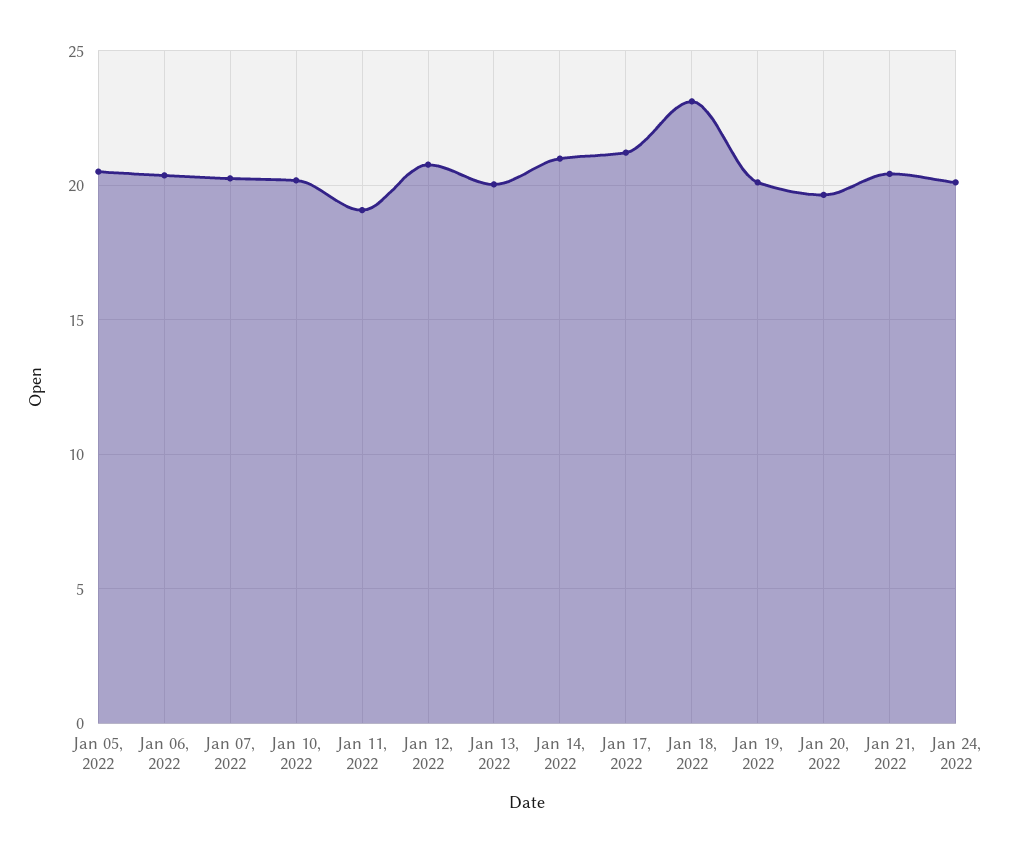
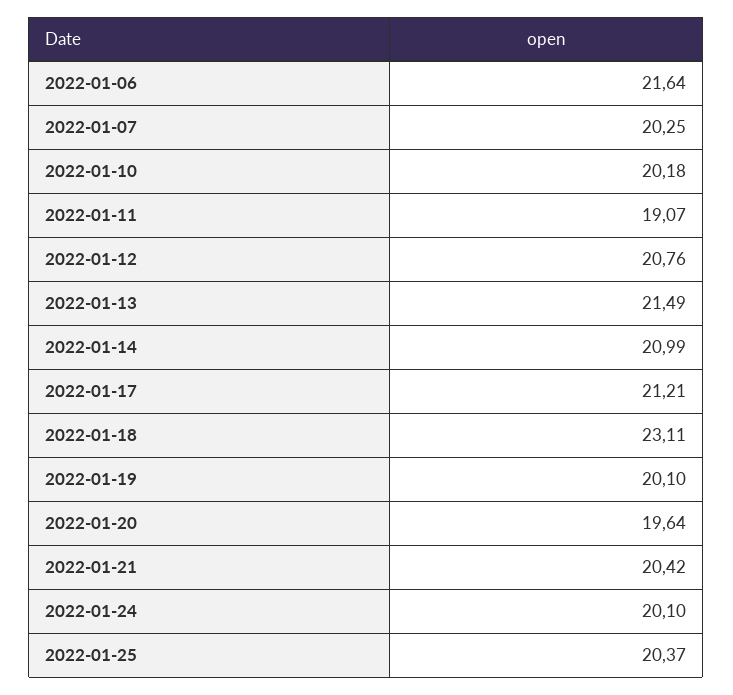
Jan 05, 2022: 20.5 -> none
Jan 06, 2022: 20.5 -> 21.64
Jan 13, 2022: 20 -> 21.49
2022-01-25: none -> 20.37

